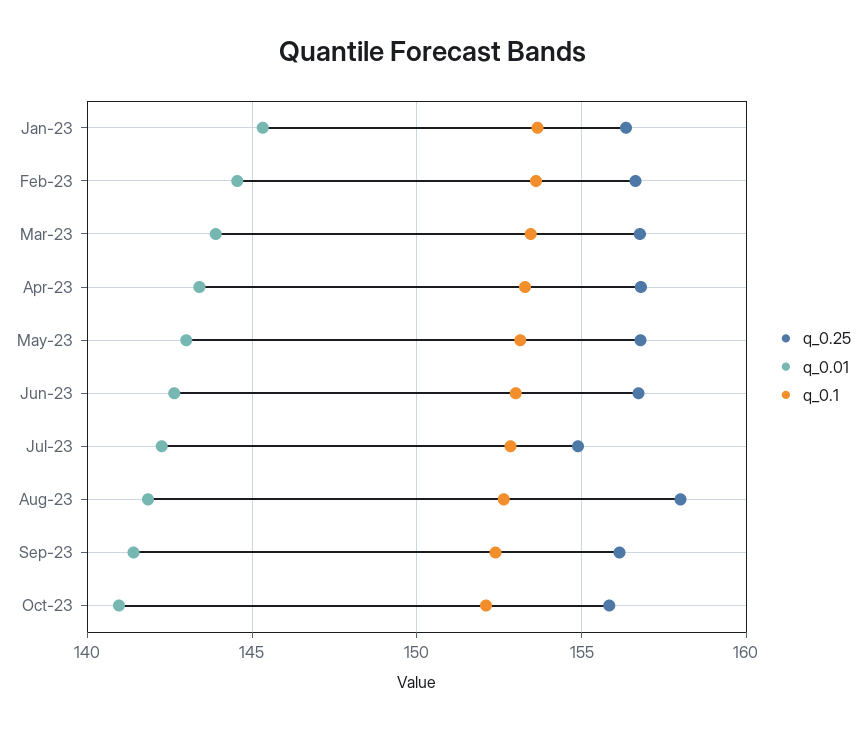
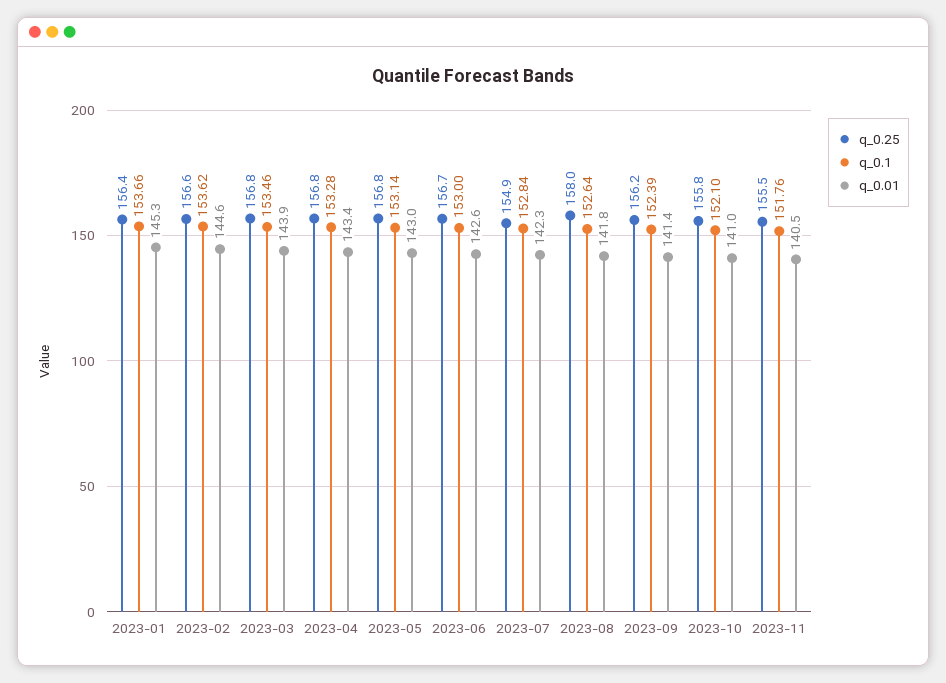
q_0.25, 2023-11: none -> 155.5
q_0.1, 2023-11: none -> 151.76
q_0.01, 2023-11: none -> 140.5

